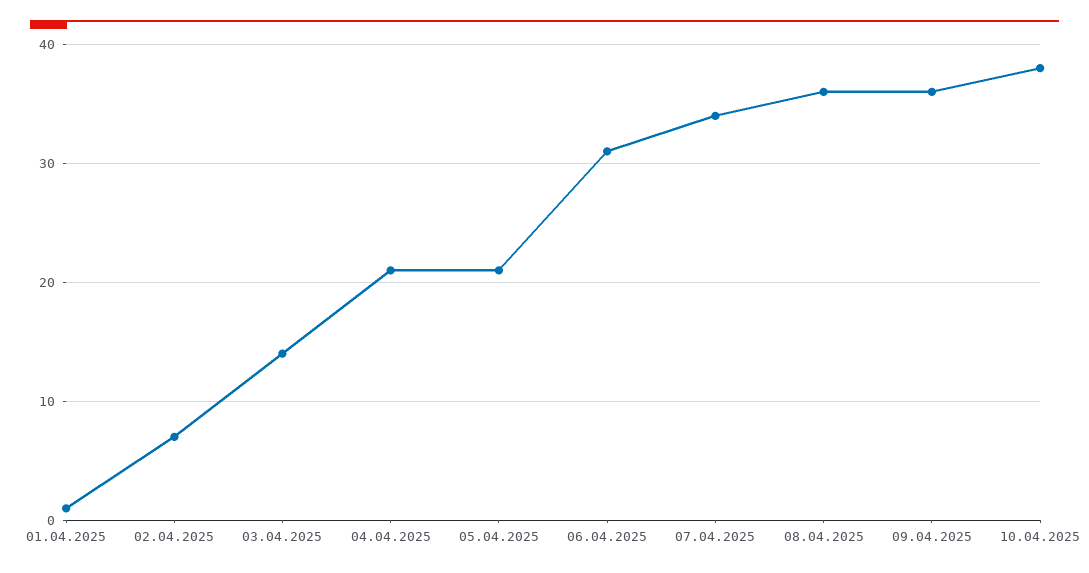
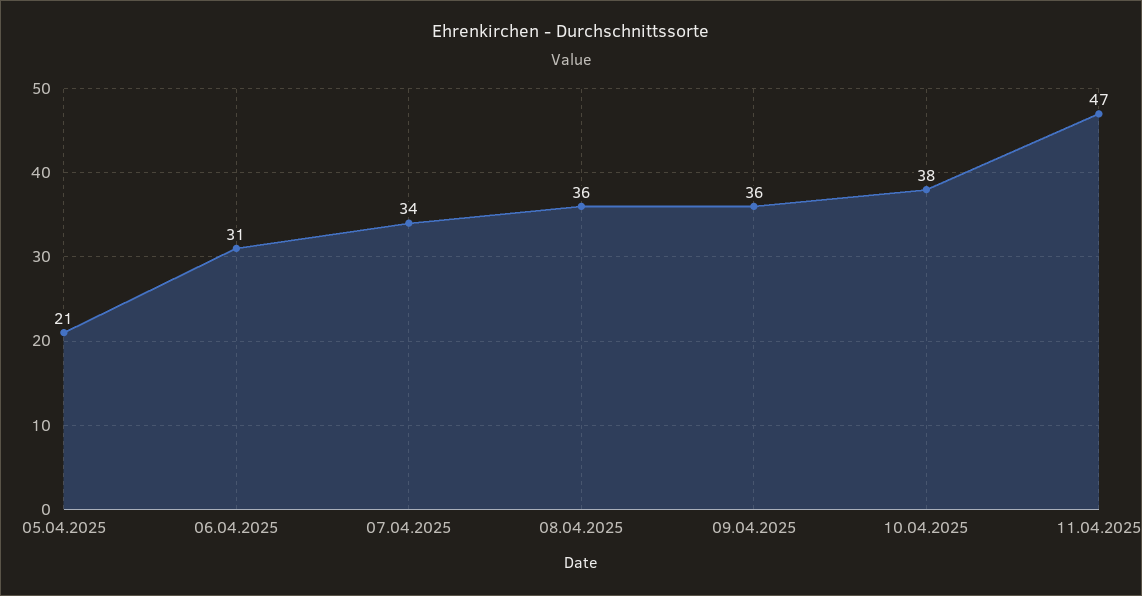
01.04.2025: 1 -> none
02.04.2025: 7 -> none
03.04.2025: 14 -> none
04.04.2025: 21 -> none
11.04.2025: none -> 47

